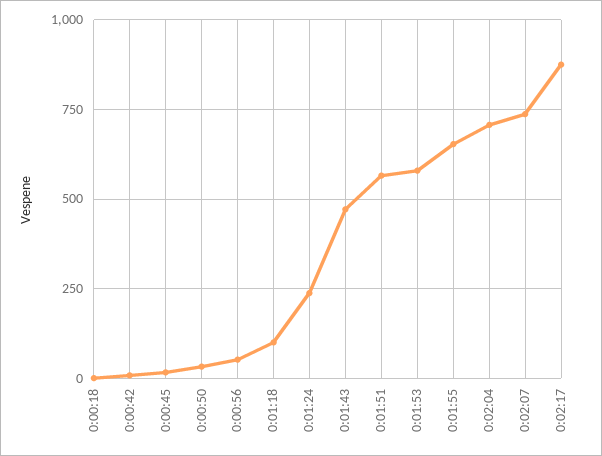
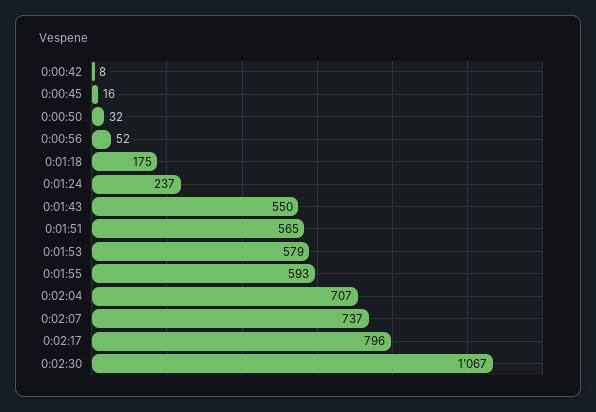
0:00:18: 0 -> none
0:01:18: 100 -> 175
0:01:43: 475 -> 550
0:01:55: 650 -> 593
0:02:17: 875 -> 796
0:02:30: none -> 1067

